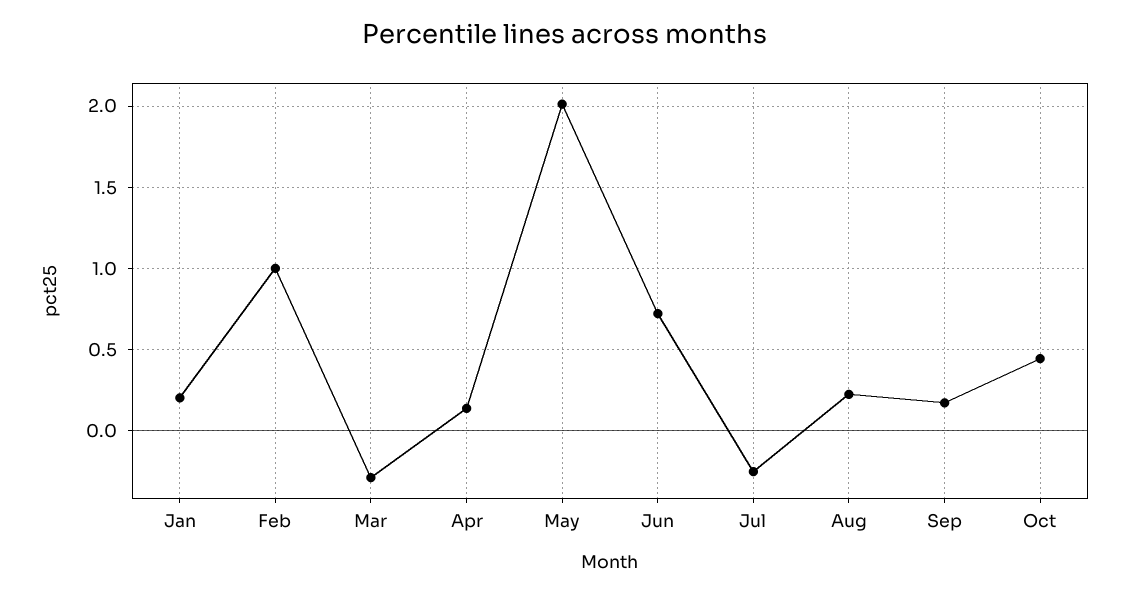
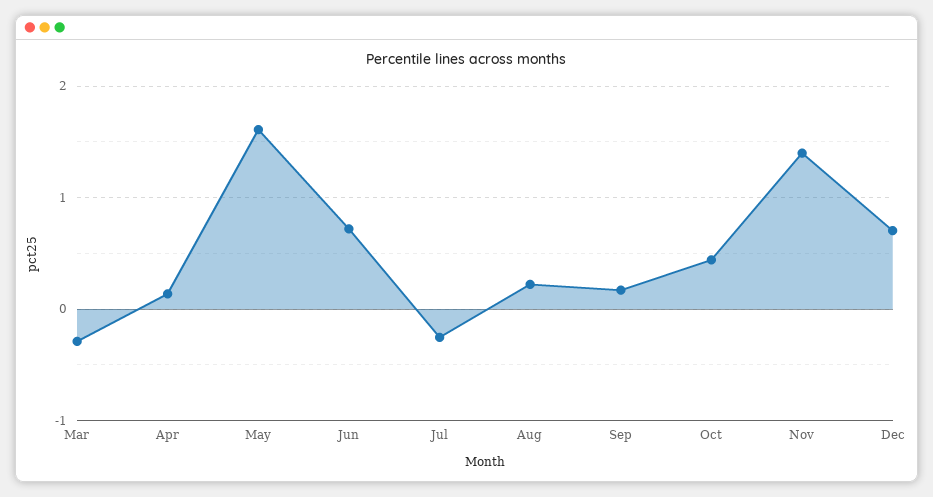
Jan: 0.2 -> none
Feb: 1 -> none
May: 2 -> 1.6
Nov: none -> 1.4
Dec: none -> 0.7

